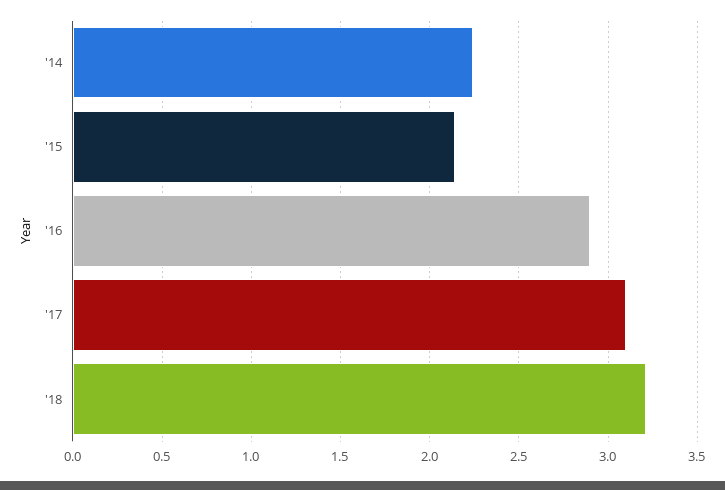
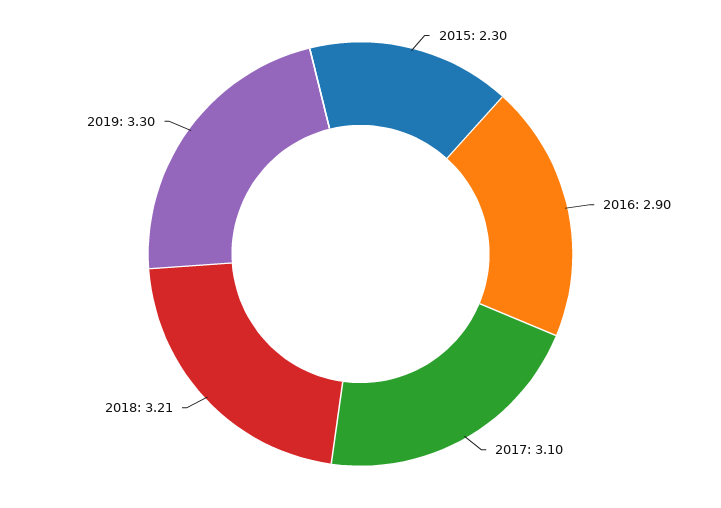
'14: 2.25 -> none
'15: 2.15 -> 2.3
2019: none -> 3.3

